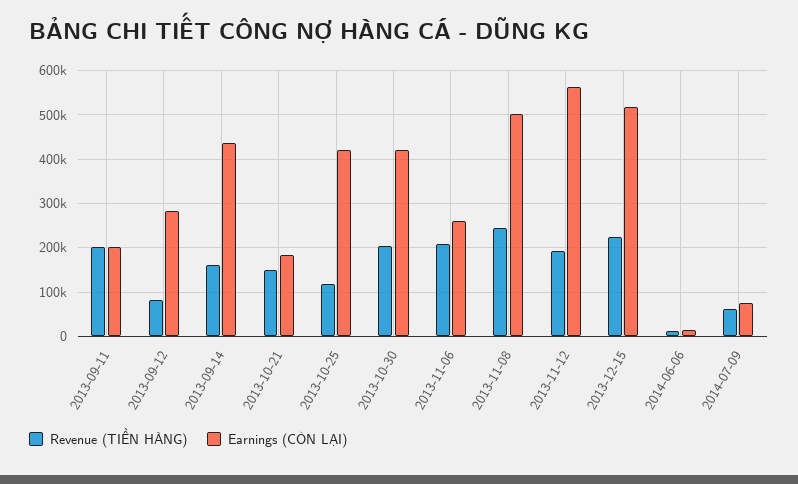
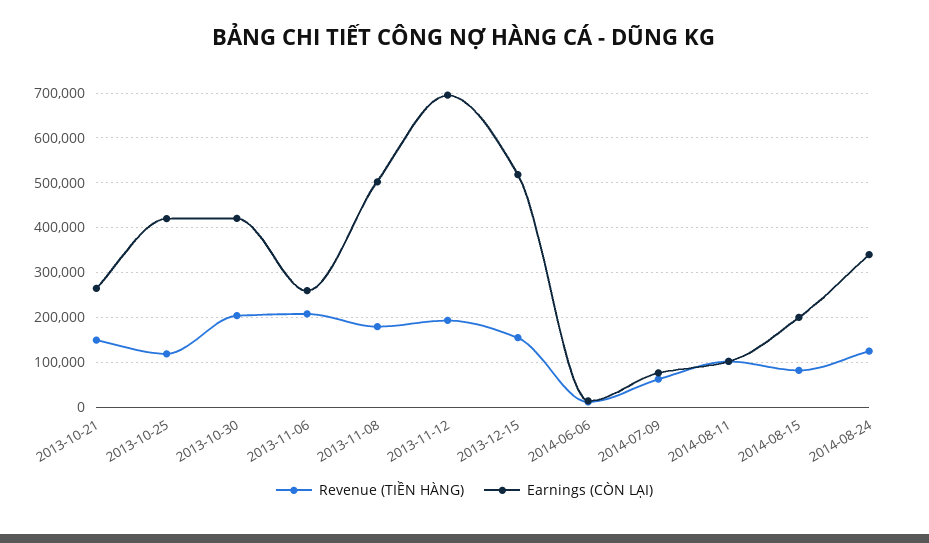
Revenue (TIỀN HÀNG), 2013-09-11: 200000 -> none
Earnings (CÒN LẠI), 2013-09-11: 200000 -> none
Revenue (TIỀN HÀNG), 2013-09-12: 80000 -> none
Earnings (CÒN LẠI), 2013-09-12: 280000 -> none
Revenue (TIỀN HÀNG), 2013-09-14: 160000 -> none
Earnings (CÒN LẠI), 2013-09-14: 440000 -> none
Earnings (CÒN LẠI), 2013-10-21: 180000 -> 260000
Revenue (TIỀN HÀNG), 2013-11-08: 240000 -> 180000
Earnings (CÒN LẠI), 2013-11-12: 560000 -> 700000
Revenue (TIỀN HÀNG), 2013-12-15: 220000 -> 160000
Revenue (TIỀN HÀNG), 2014-08-11: none -> 100000
Earnings (CÒN LẠI), 2014-08-11: none -> 100000
Revenue (TIỀN HÀNG), 2014-08-15: none -> 80000
Earnings (CÒN LẠI), 2014-08-15: none -> 200000
Revenue (TIỀN HÀNG), 2014-08-24: none -> 120000
Earnings (CÒN LẠI), 2014-08-24: none -> 340000

